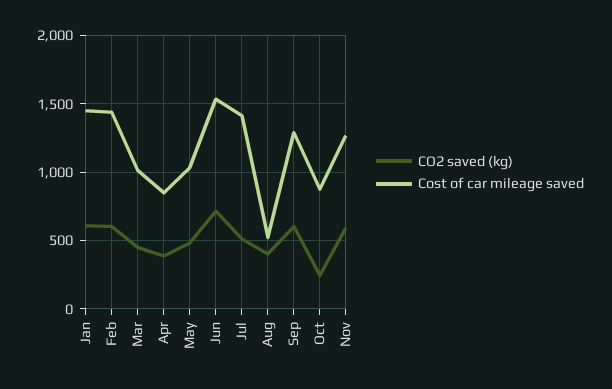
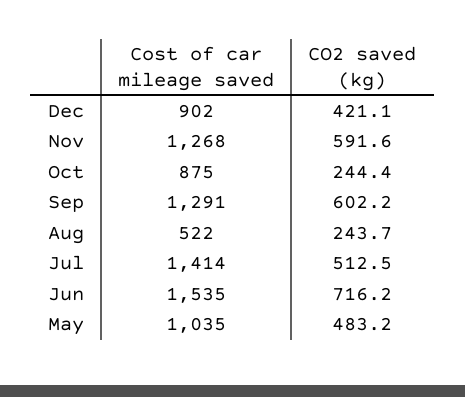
CO2 saved (kg), Jan: 600 -> none
Cost of car mileage saved, Jan: 1450 -> none
CO2 saved (kg), Feb: 600 -> none
Cost of car mileage saved, Feb: 1450 -> none
CO2 saved (kg), Mar: 450 -> none
Cost of car mileage saved, Mar: 1000 -> none
CO2 saved (kg), Apr: 400 -> none
Cost of car mileage saved, Apr: 850 -> none
CO2 saved (kg), Aug: 400 -> 243.7
Cost of car mileage saved, Dec: none -> 902
CO2 saved (kg), Dec: none -> 421.1

